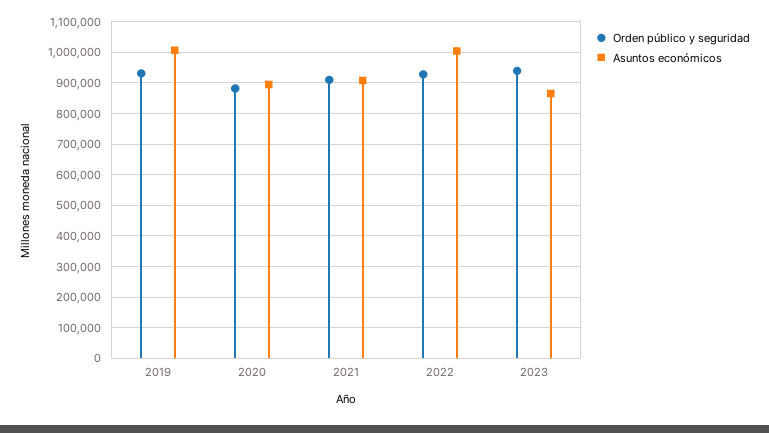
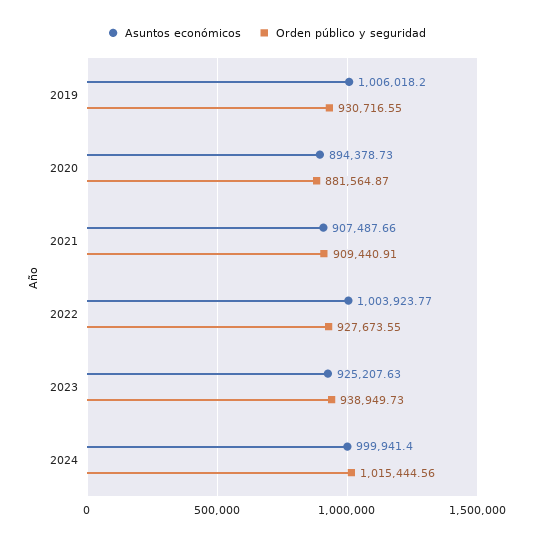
Asuntos económicos, 2023: 860000 -> 925207.63
Asuntos económicos, 2024: none -> 999941.4
Orden público y seguridad, 2024: none -> 1015444.56

